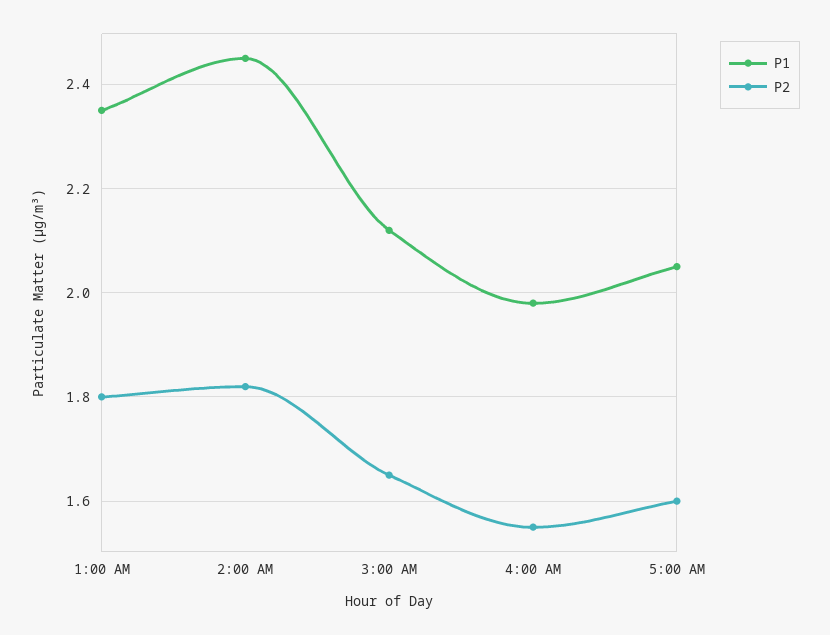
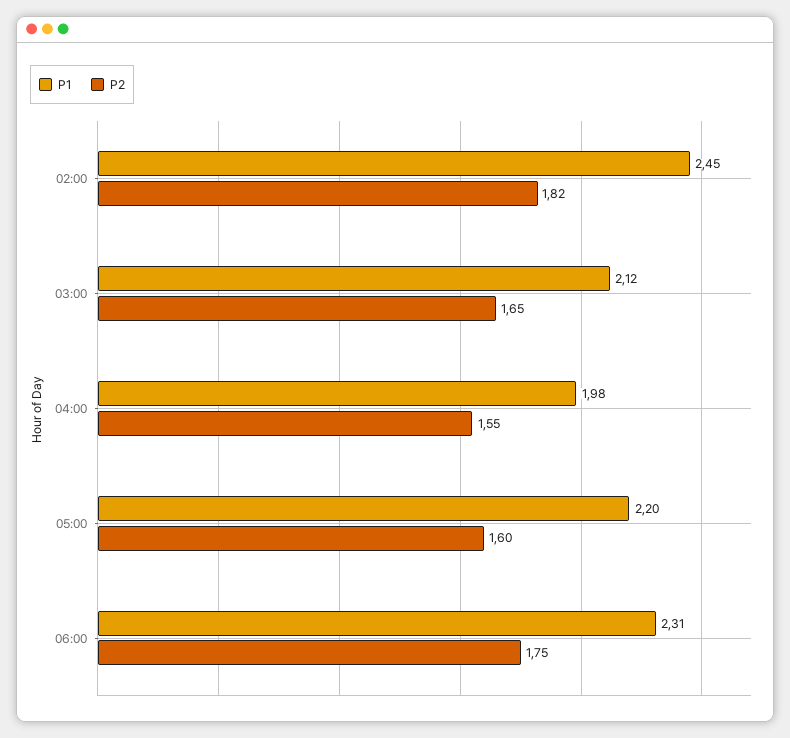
P1, 1:00 AM: 2.35 -> none
P2, 1:00 AM: 1.8 -> none
P1, 5:00 AM: 2.05 -> 2.2
P1, 06:00: none -> 2.31
P2, 06:00: none -> 1.75

